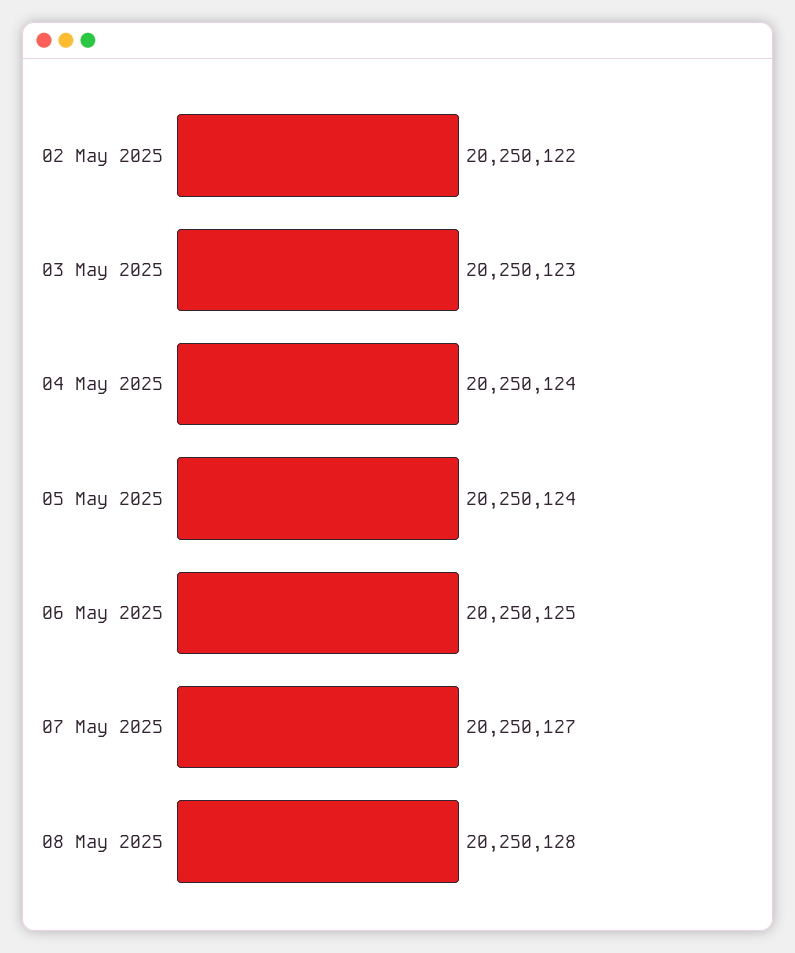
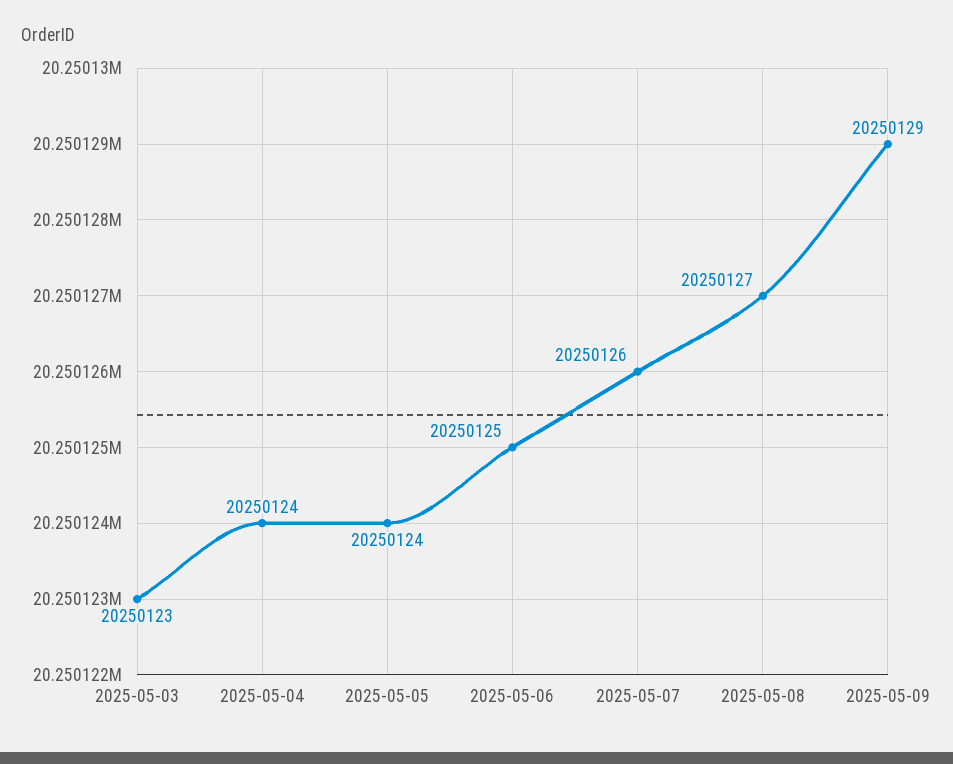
02 May 2025: 20250122 -> none
07 May 2025: 20250127 -> 20250126
08 May 2025: 20250128 -> 20250127
2025-05-09: none -> 20250129

